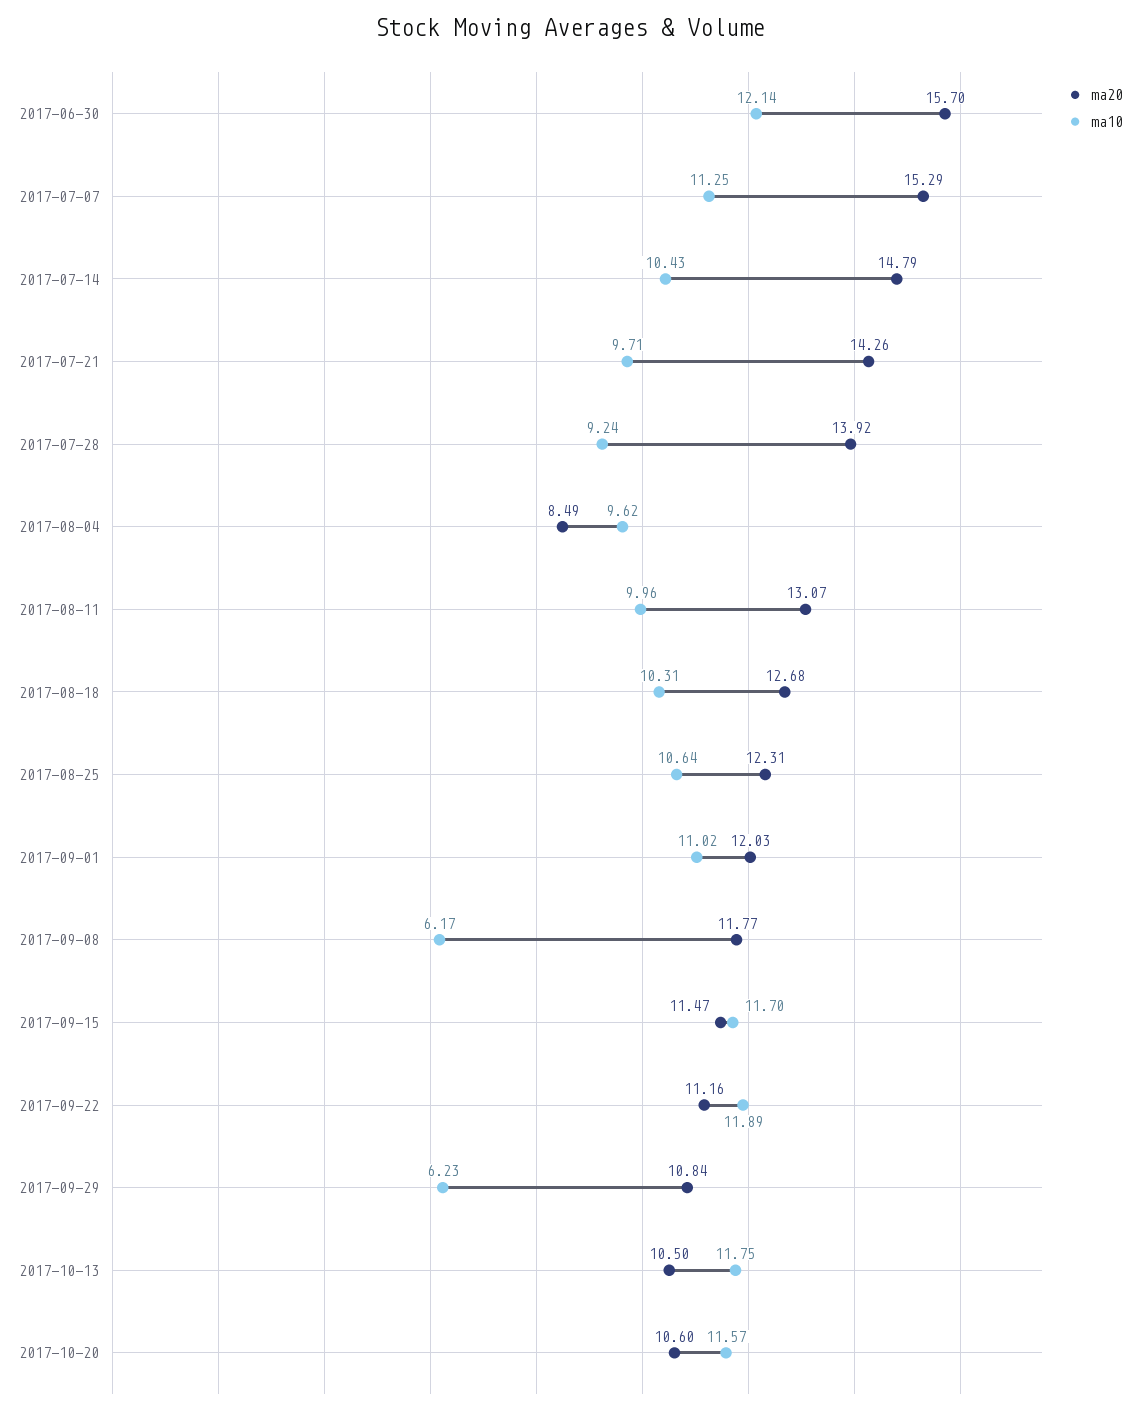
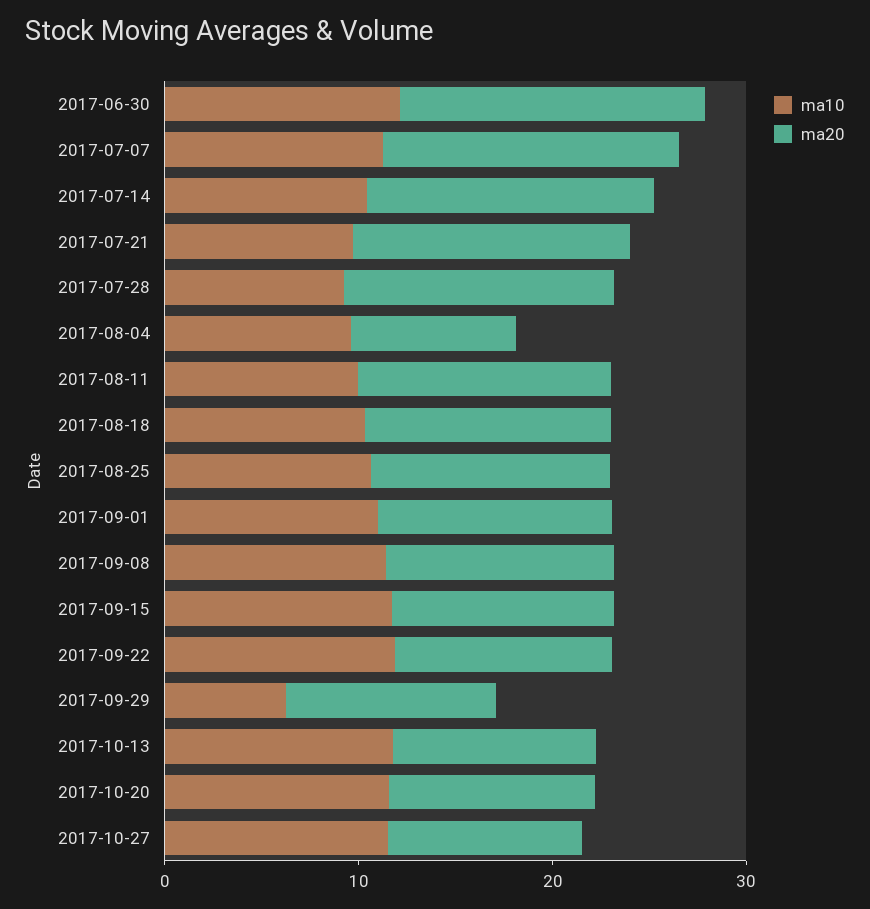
ma10, 2017-09-08: 6.17 -> 12
ma10, 2017-10-27: none -> 12
ma20, 2017-10-27: none -> 10

